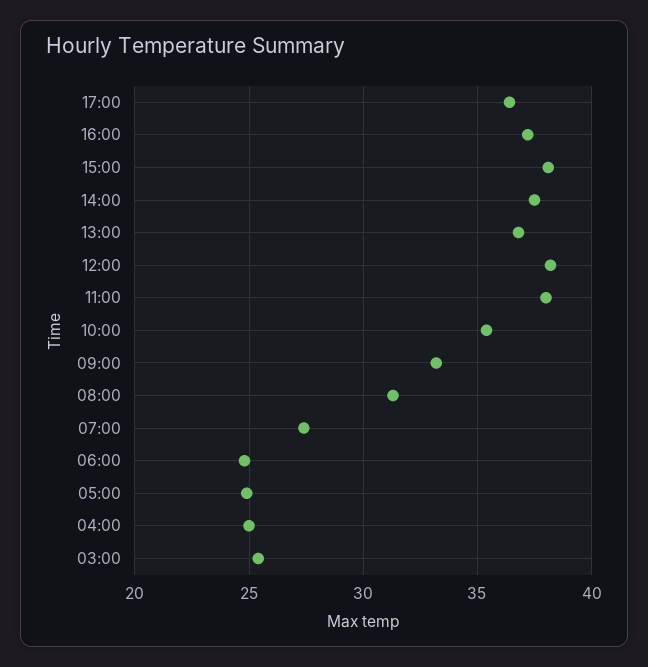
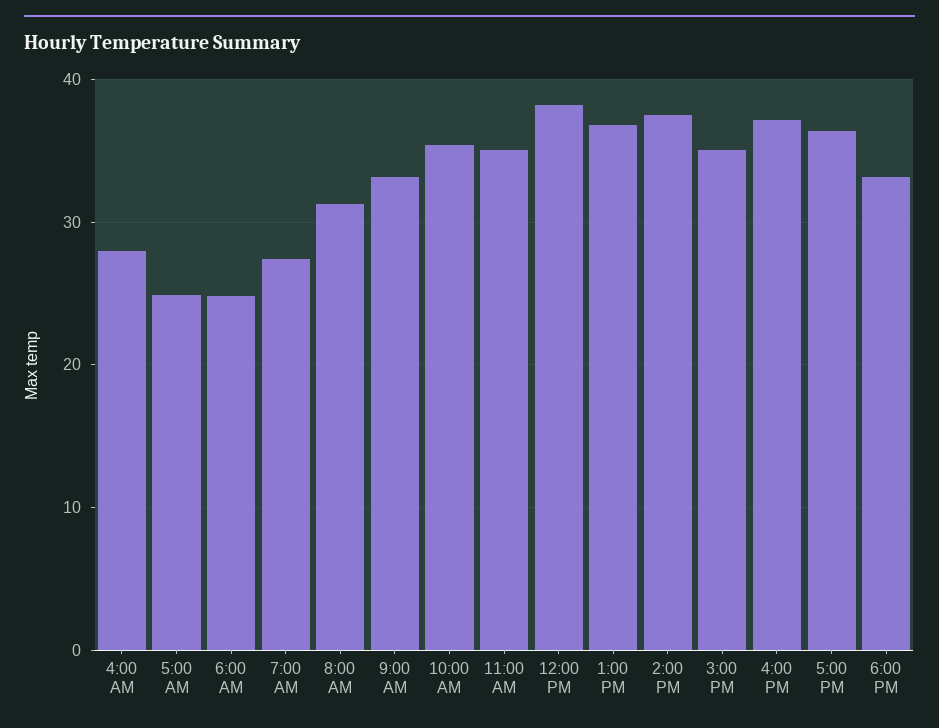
15:00: 38 -> 35
11:00: 38 -> 35
04:00: 25 -> 28
03:00: 25.5 -> none
6:00 PM: none -> 33

